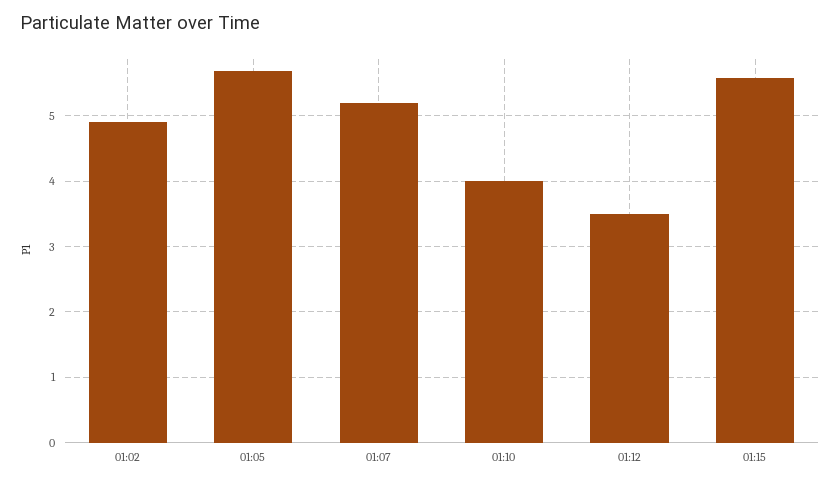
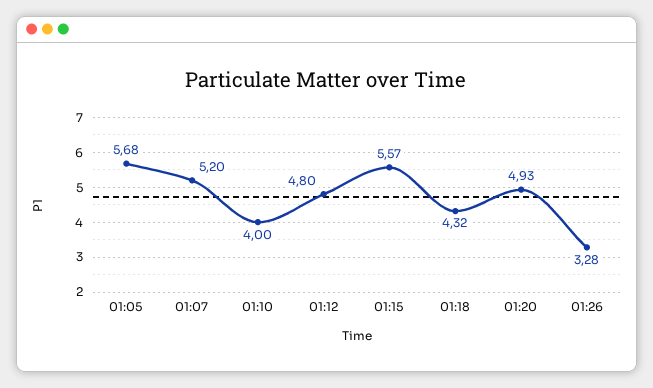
01:02: 4.9 -> none
01:12: 3.5 -> 4.8
01:18: none -> 4.32
01:20: none -> 4.93
01:26: none -> 3.28

